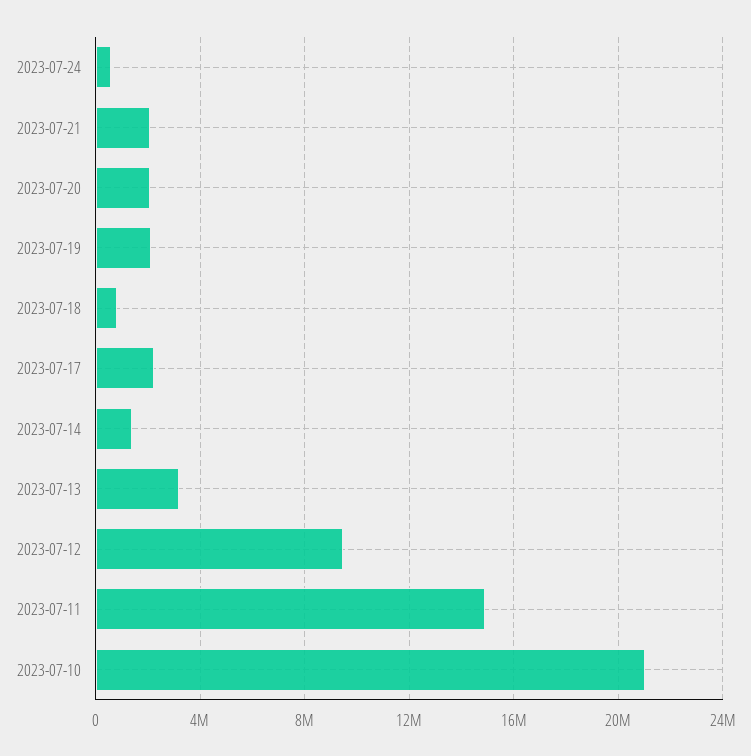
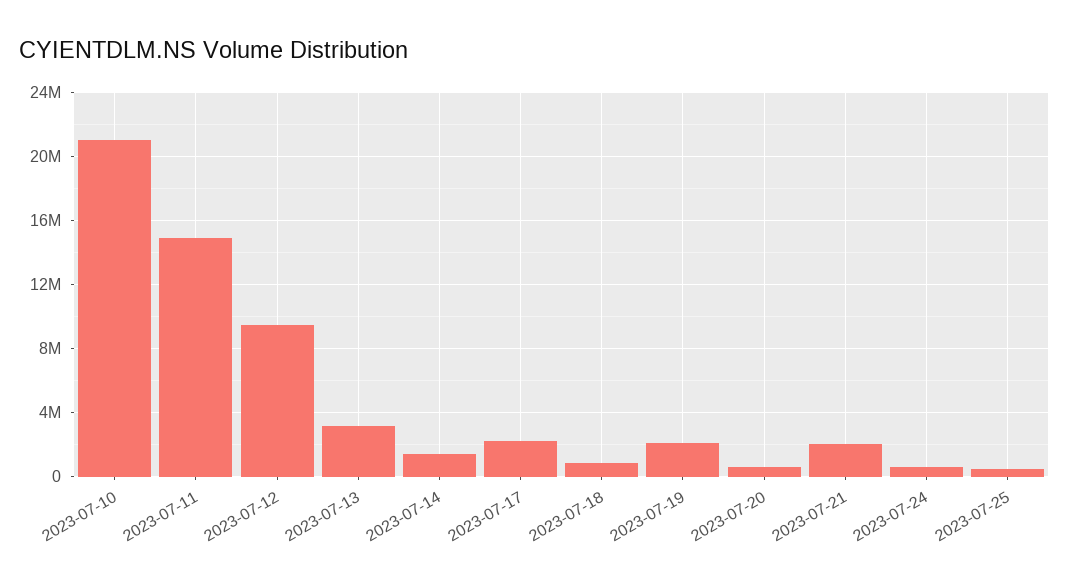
2023-07-20: 2000000 -> 500000
2023-07-25: none -> 500000

